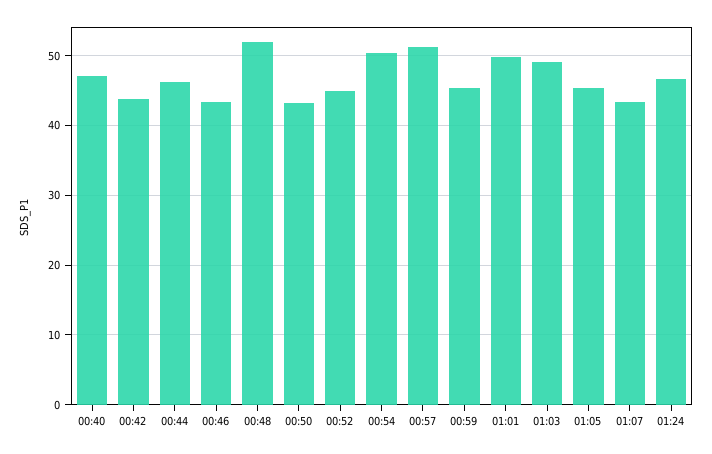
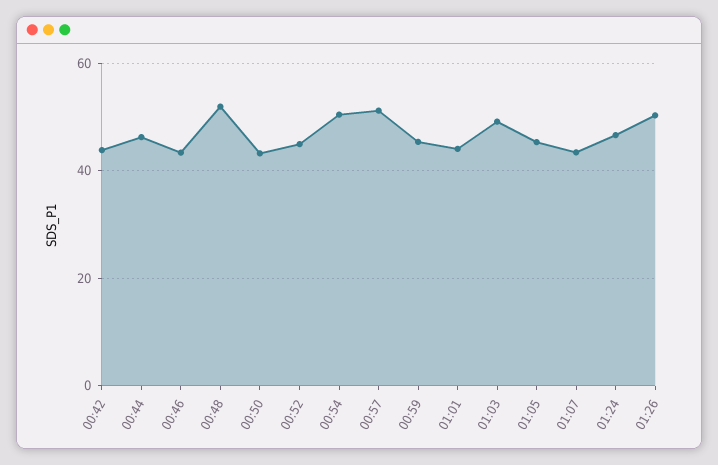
00:40: 47 -> none
01:01: 50 -> 44
01:26: none -> 50

